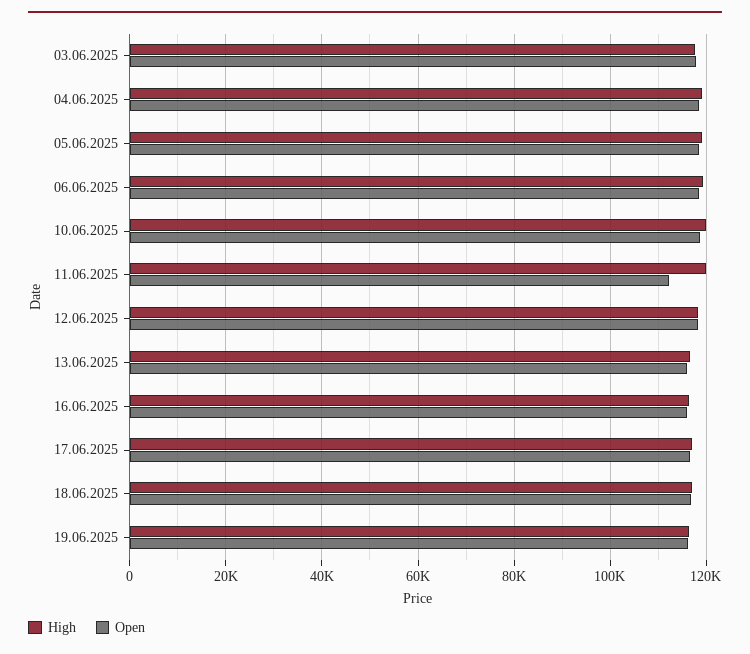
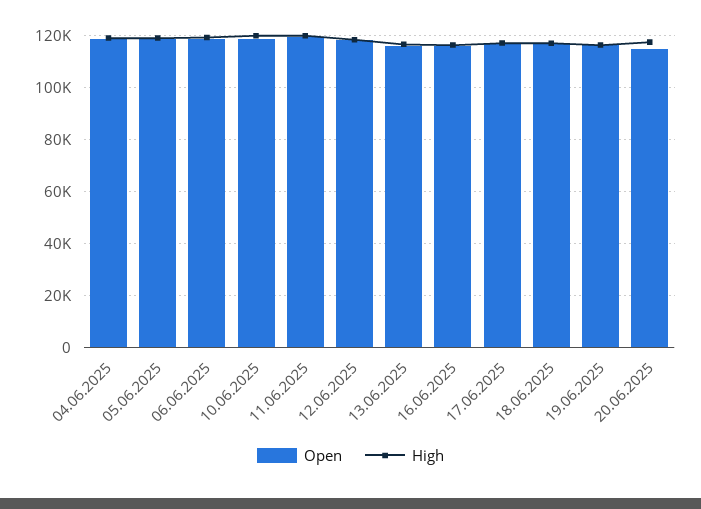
High, 03.06.2025: 118000 -> none
Open, 03.06.2025: 118000 -> none
Open, 11.06.2025: 112000 -> 120000
Open, 20.06.2025: none -> 115000
High, 20.06.2025: none -> 117500

